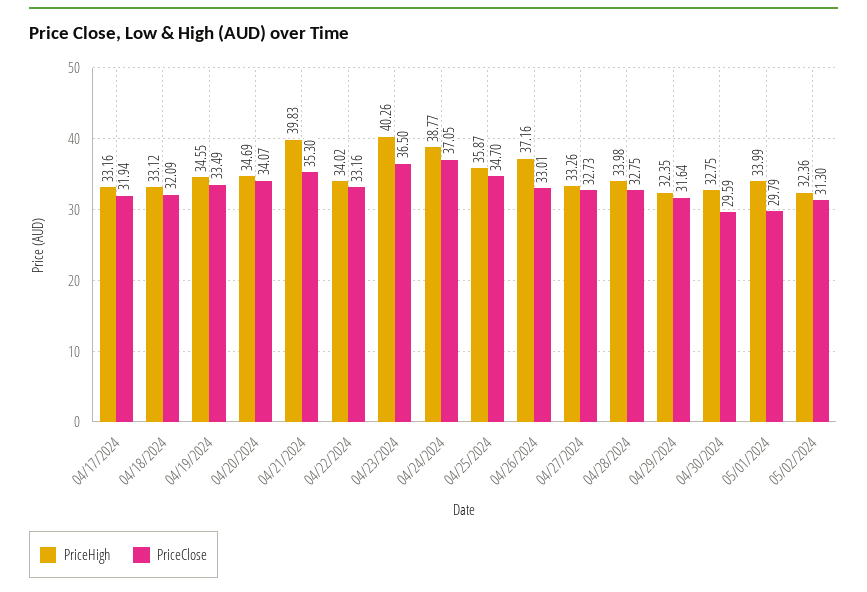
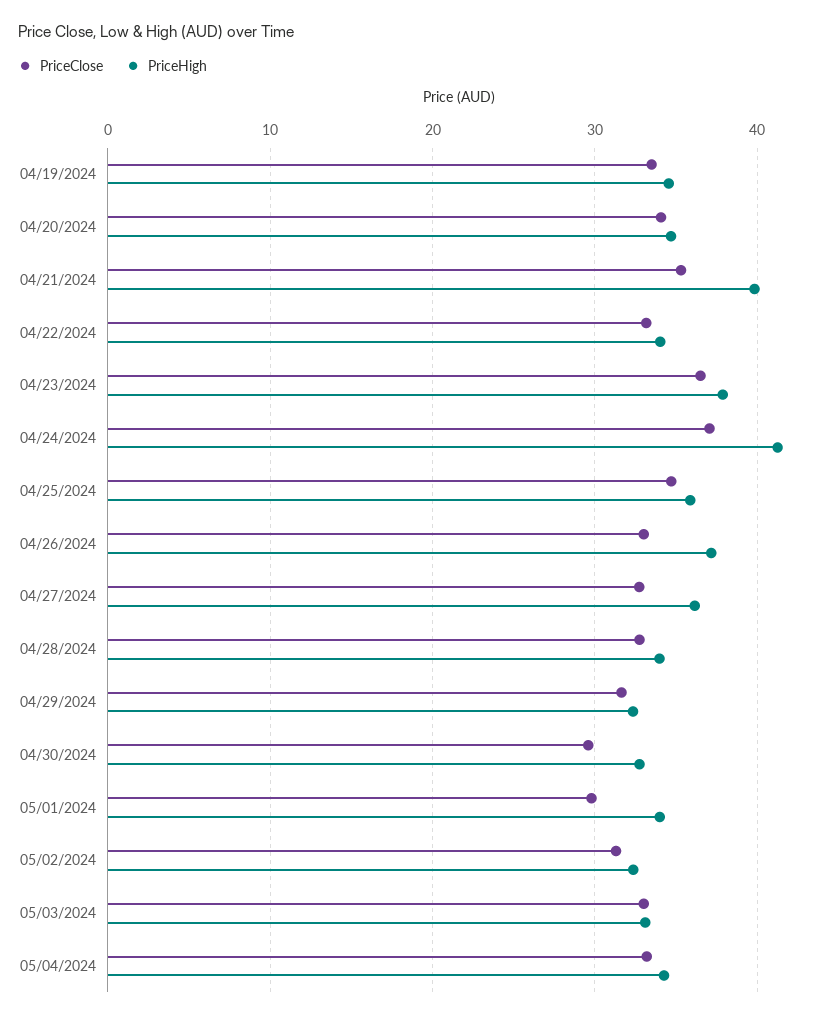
PriceHigh, 04/17/2024: 33.16 -> none
PriceClose, 04/17/2024: 31.94 -> none
PriceHigh, 04/18/2024: 33.12 -> none
PriceClose, 04/18/2024: 32.09 -> none
PriceHigh, 04/23/2024: 40.26 -> 38
PriceHigh, 04/24/2024: 38.77 -> 41
PriceHigh, 04/27/2024: 33.26 -> 36
PriceClose, 05/03/2024: none -> 33
PriceHigh, 05/03/2024: none -> 33
PriceClose, 05/04/2024: none -> 33
PriceHigh, 05/04/2024: none -> 34

